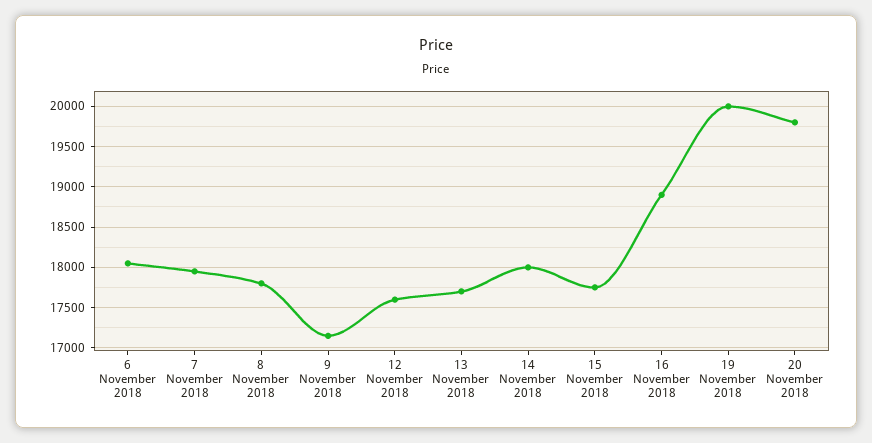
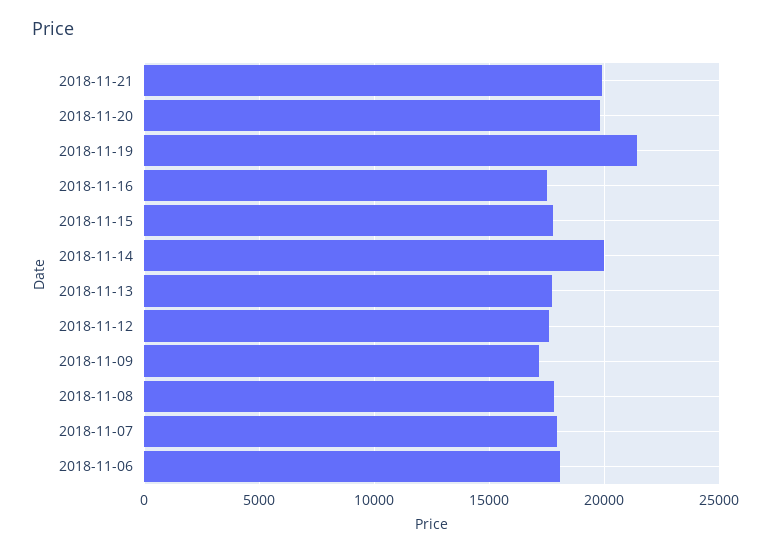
14 November 2018: 18000 -> 20000
16 November 2018: 18900 -> 17500
19 November 2018: 20000 -> 21500
2018-11-21: none -> 20000

